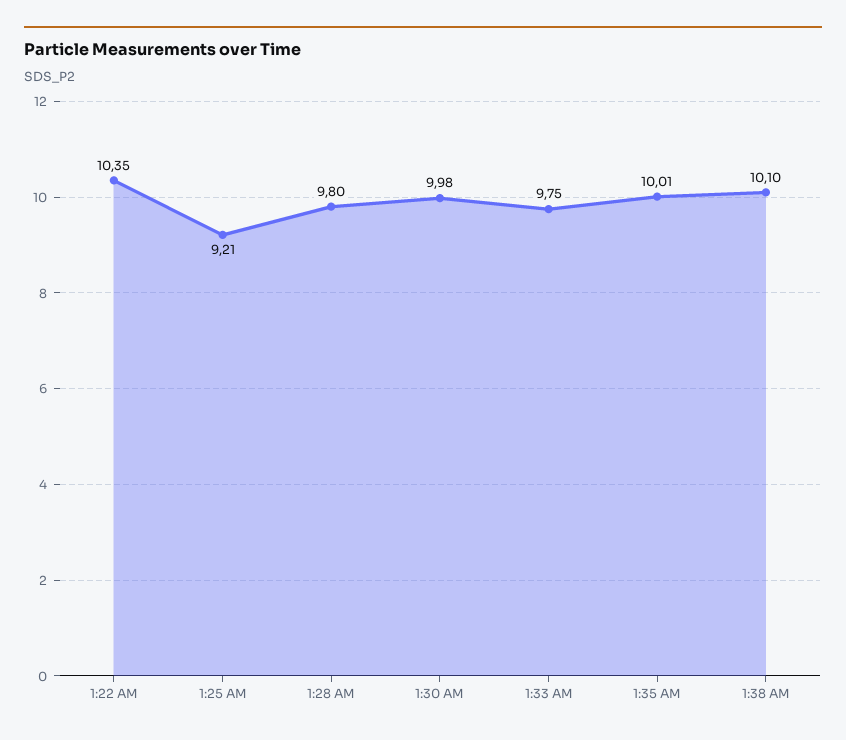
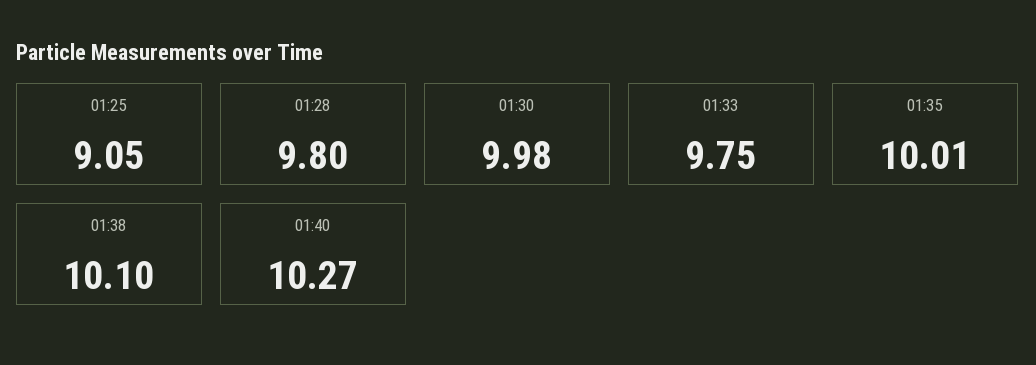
1:22 AM: 10.35 -> none
1:25 AM: 9.21 -> 9.05
01:40: none -> 10.27

